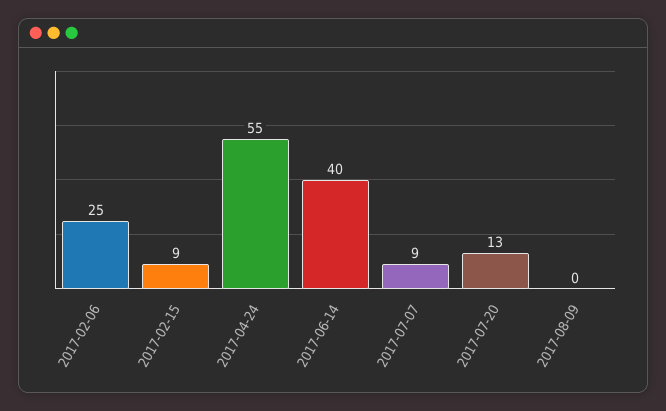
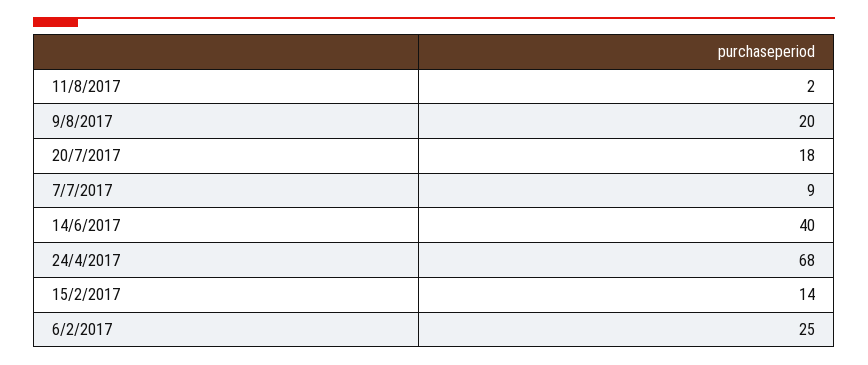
2017-02-15: 9 -> 14
2017-04-24: 55 -> 68
2017-07-20: 13 -> 18
2017-08-09: 0 -> 20
11/8/2017: none -> 2

